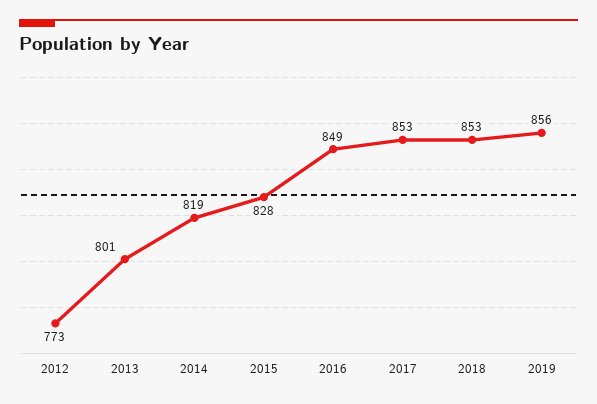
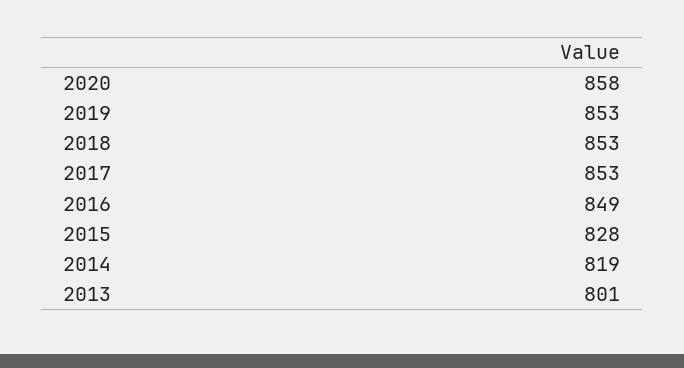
2012: 773 -> none
2019: 856 -> 853
2020: none -> 858

